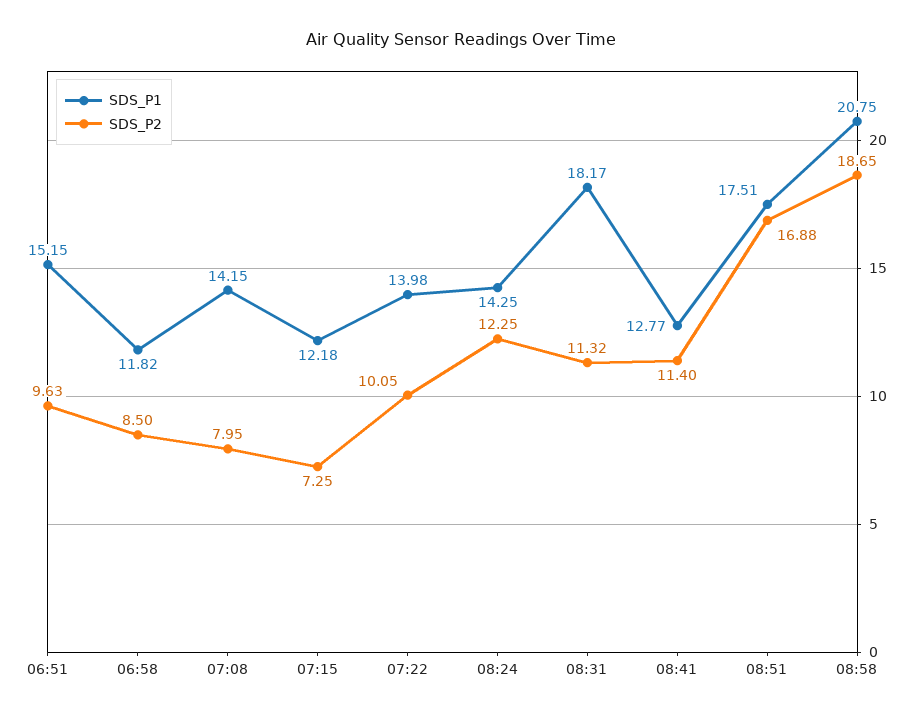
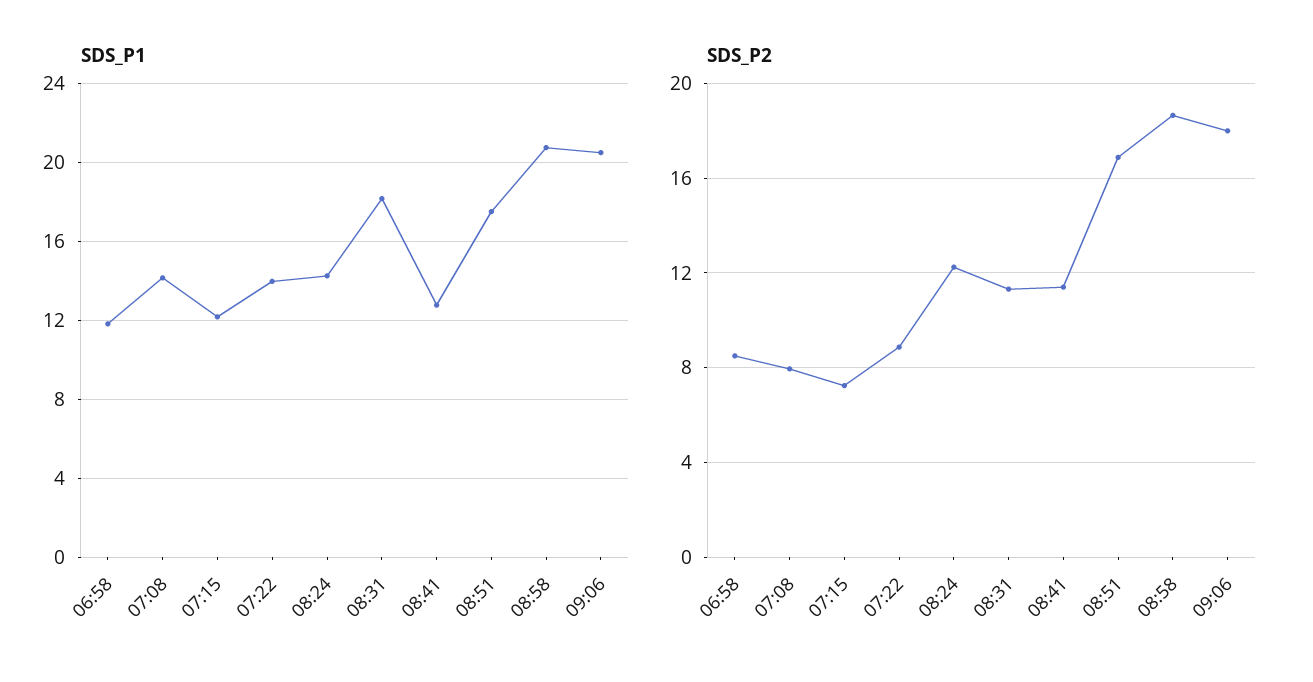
SDS_P1, 06:51: 15.15 -> none
SDS_P2, 06:51: 9.63 -> none
SDS_P2, 07:22: 10.05 -> 9
SDS_P1, 09:06: none -> 20.5
SDS_P2, 09:06: none -> 18

